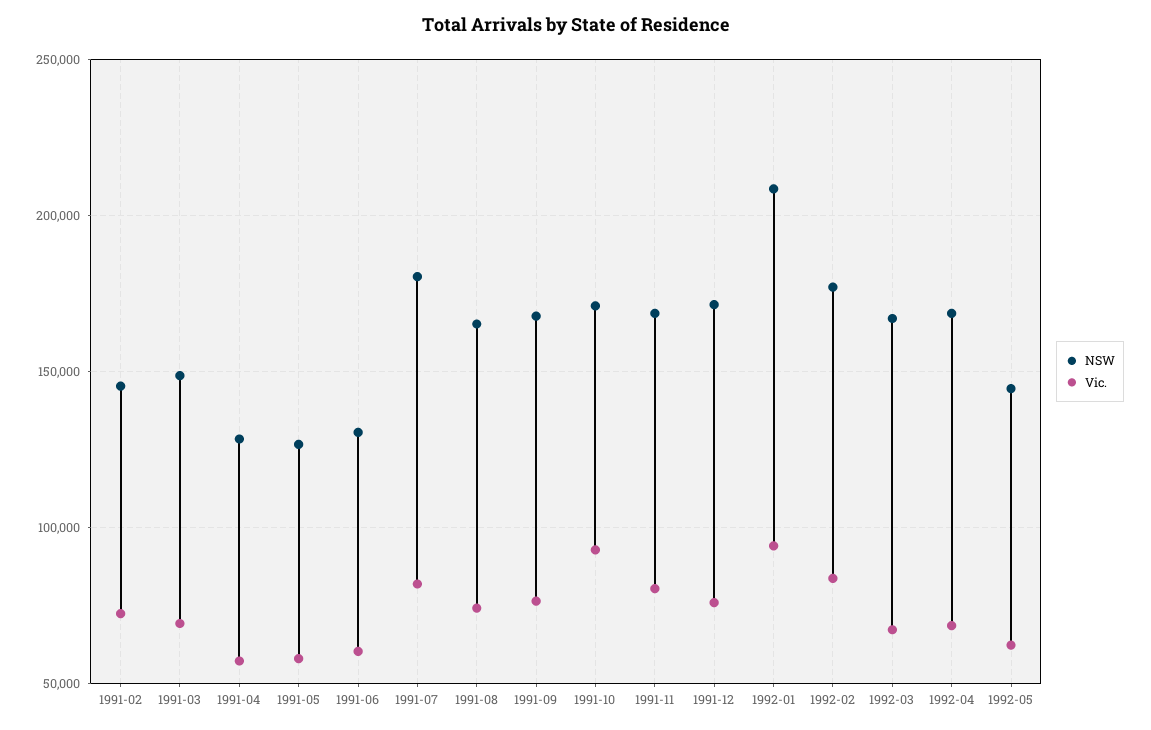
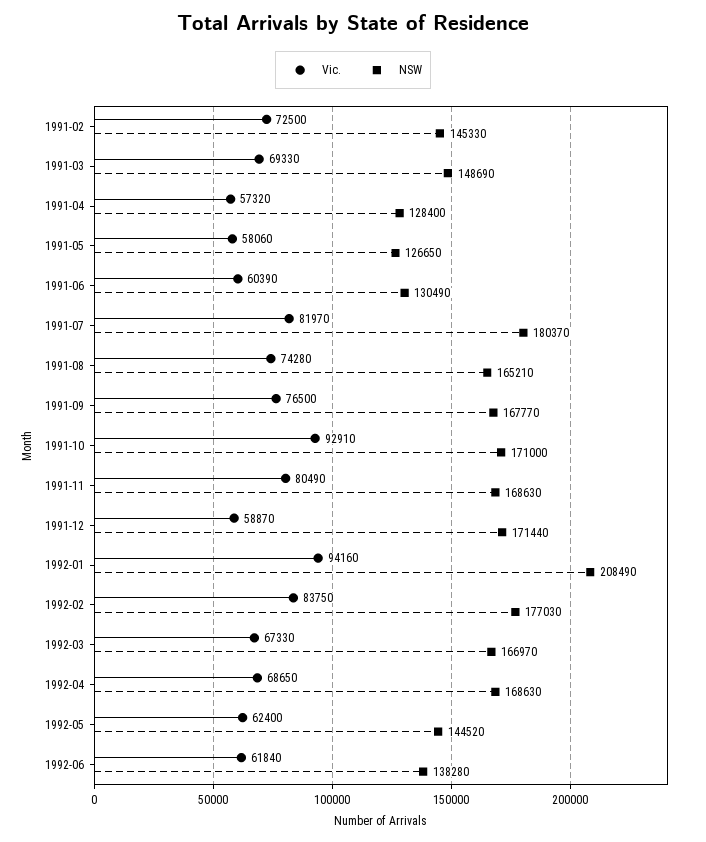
Vic., 1991-12: 75000 -> 58870
Vic., 1992-06: none -> 61840
NSW, 1992-06: none -> 138280

